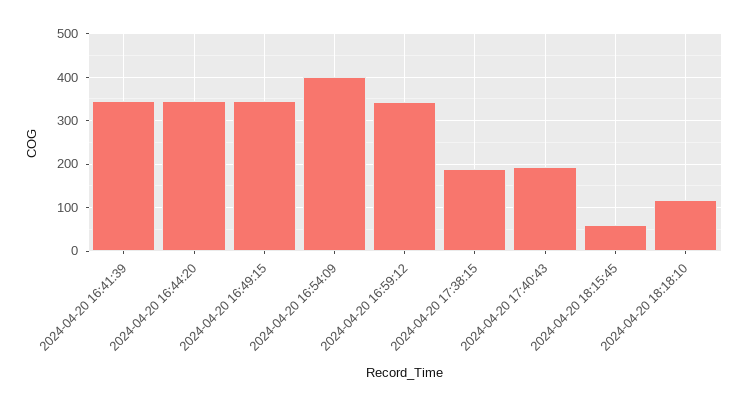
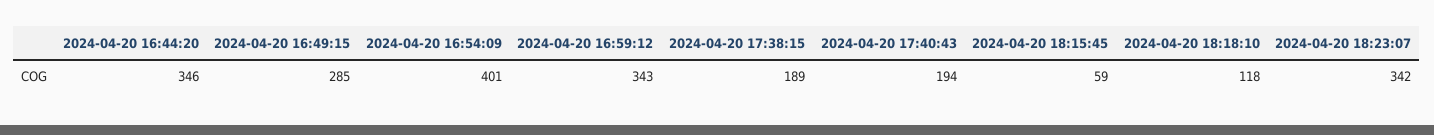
2024-04-20 16:41:39: 340 -> none
2024-04-20 16:49:15: 340 -> 285
2024-04-20 18:23:07: none -> 342

